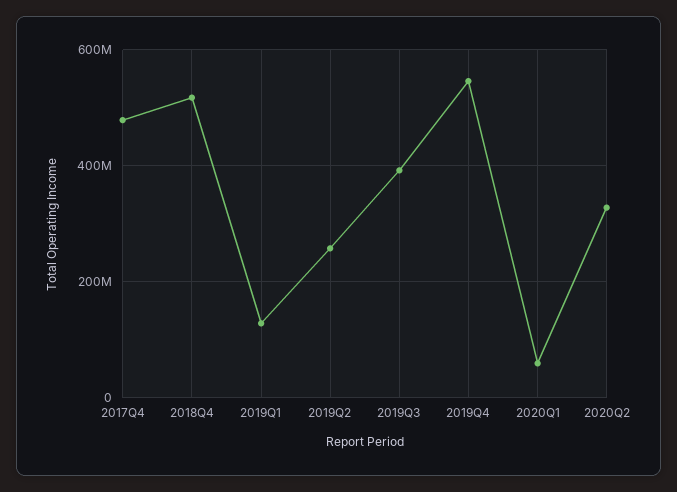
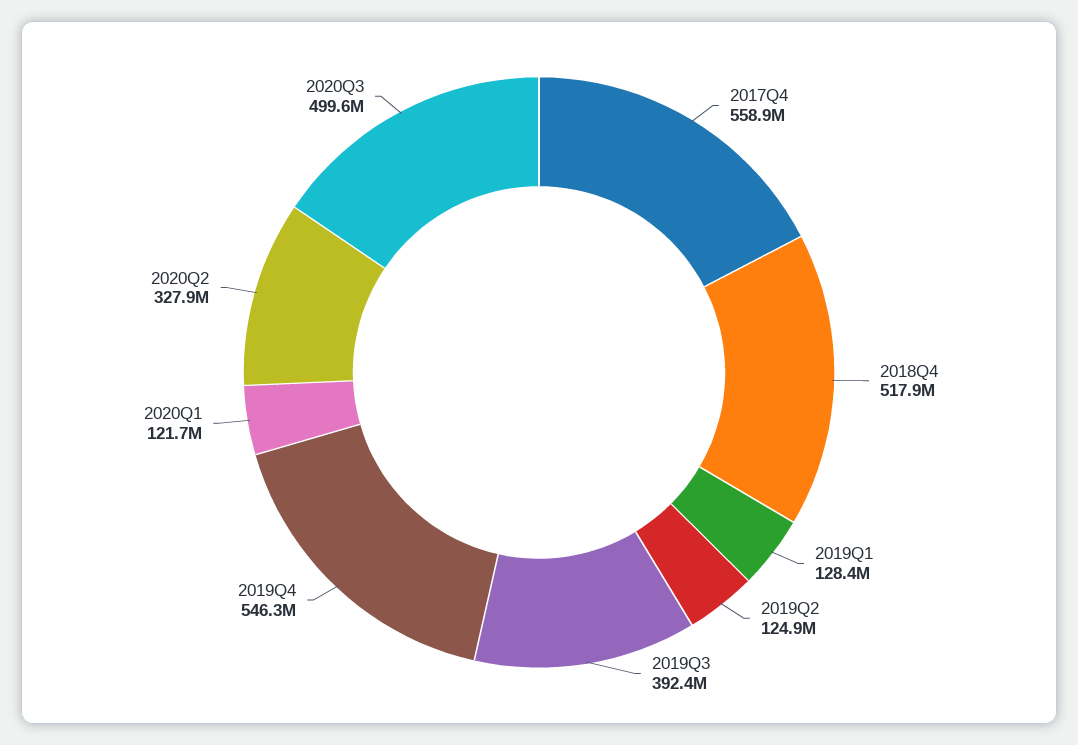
2017Q4: 480000000 -> 558900000
2019Q2: 260000000 -> 124900000
2020Q1: 60000000 -> 121700000
2020Q3: none -> 499600000

